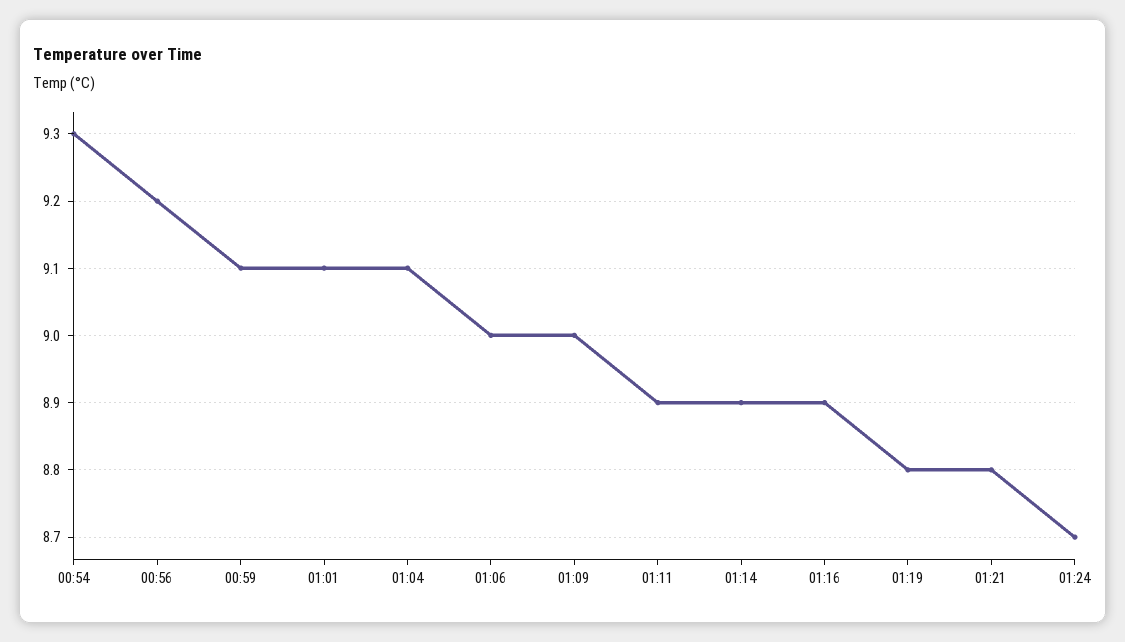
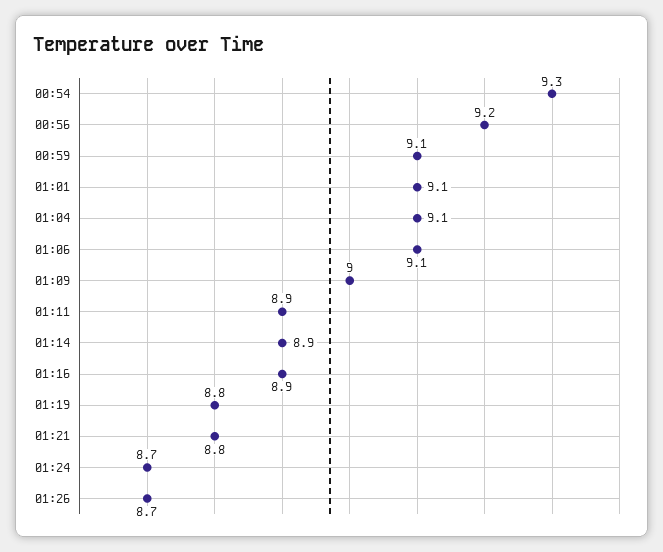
01:06: 9 -> 9.1
01:26: none -> 8.7

